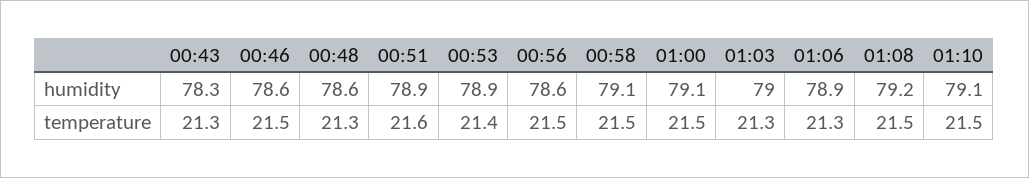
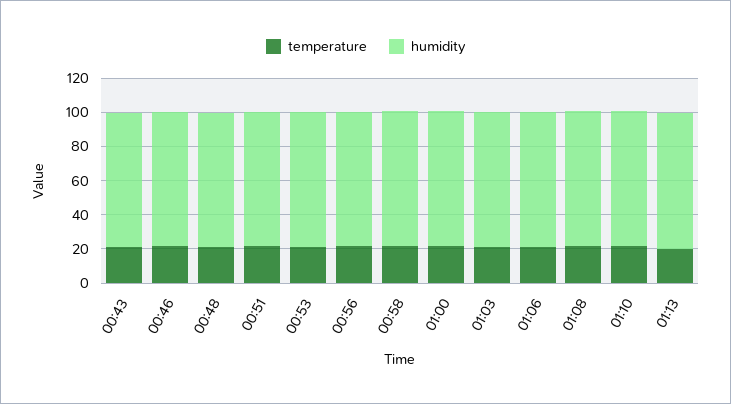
temperature, 01:13: none -> 20
humidity, 01:13: none -> 80

